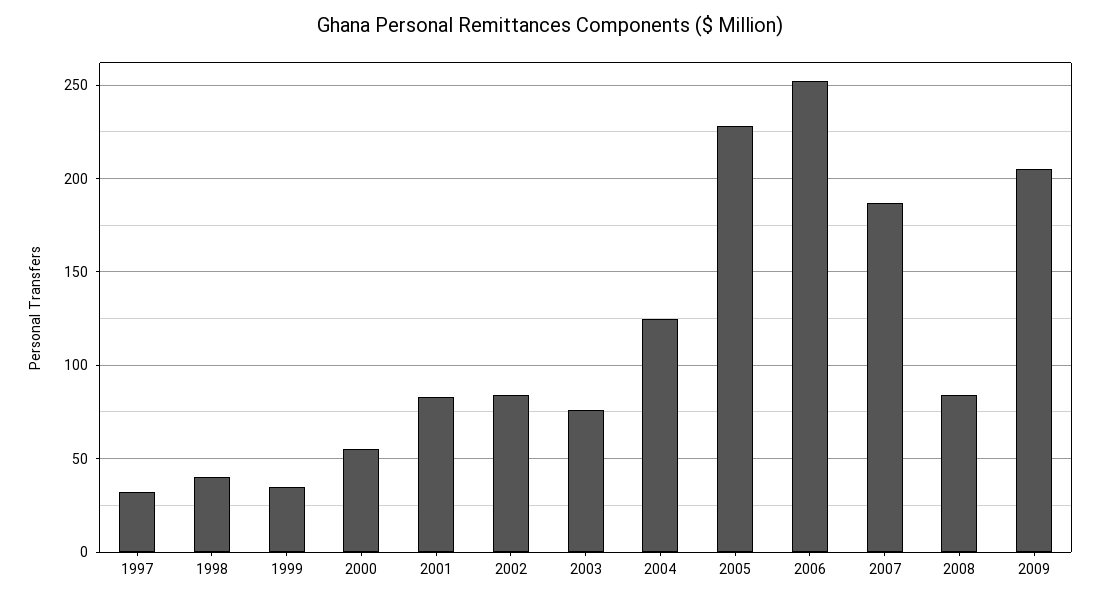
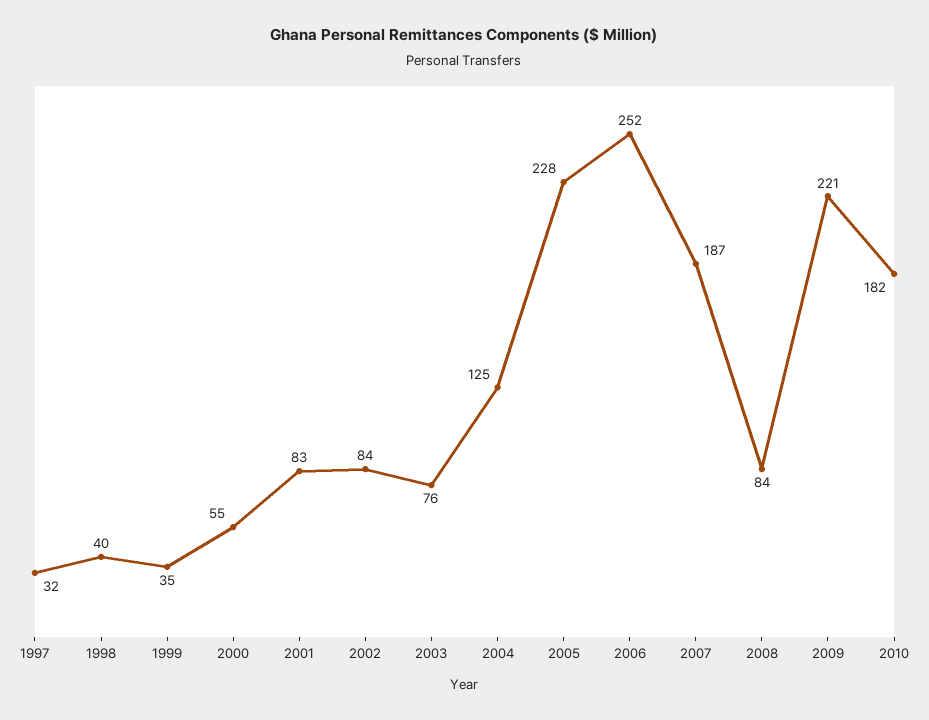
2009: 205 -> 221
2010: none -> 182

